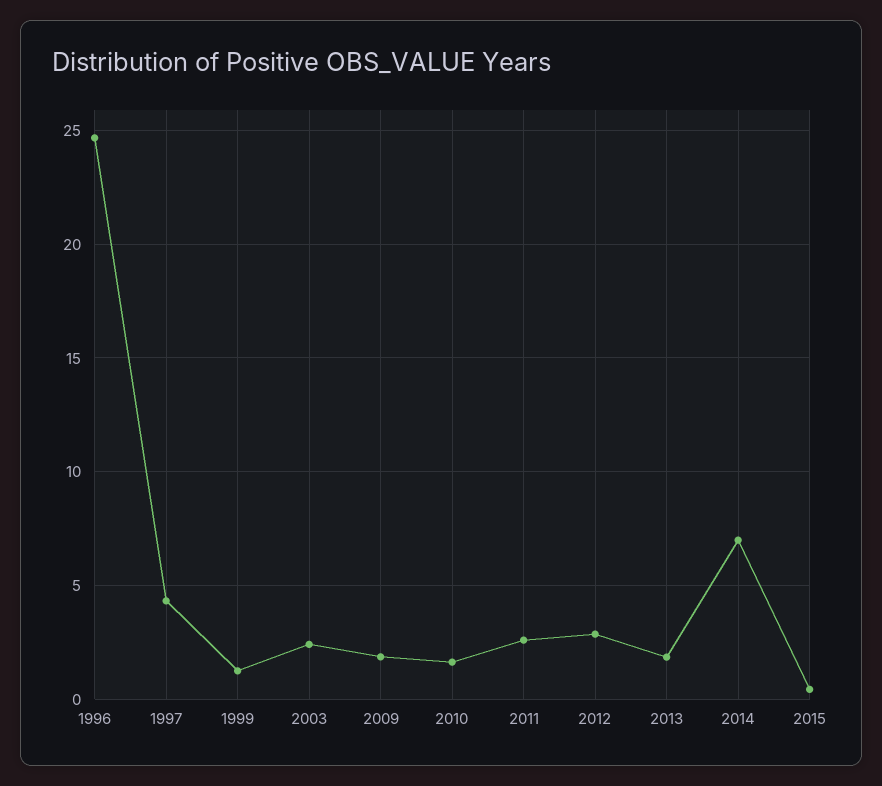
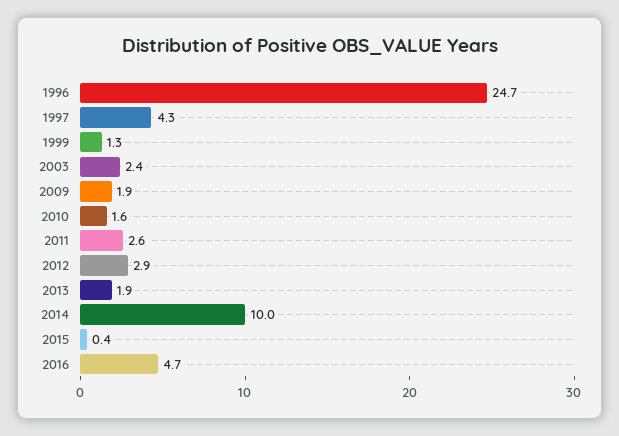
2014: 7 -> 10
2016: none -> 4.7

